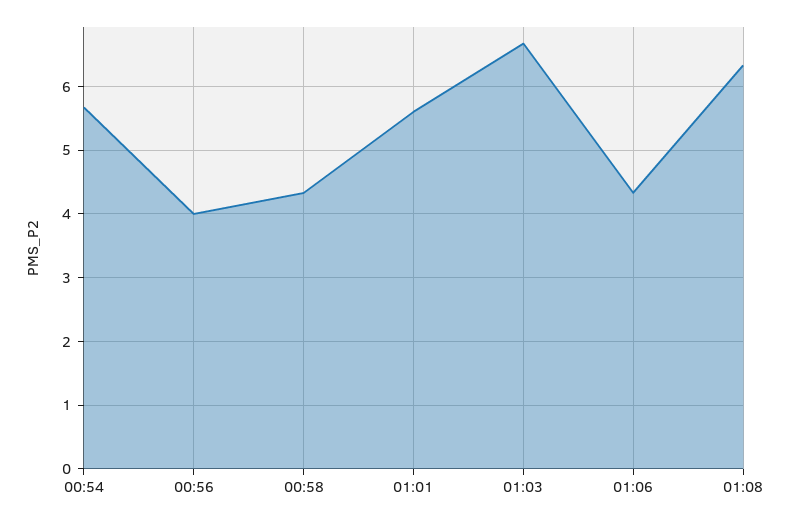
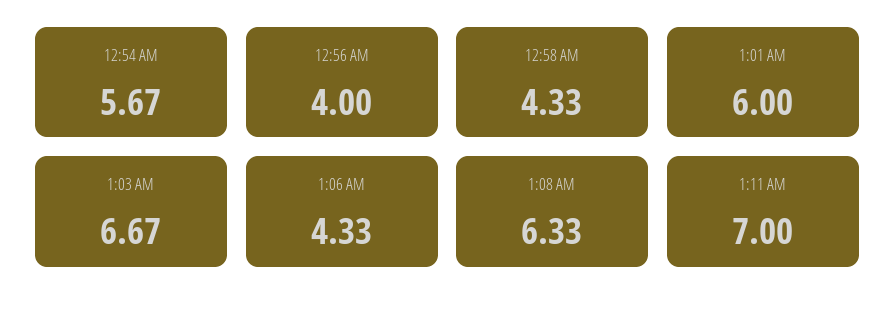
01:01: 5.6 -> 6
1:11 AM: none -> 7

